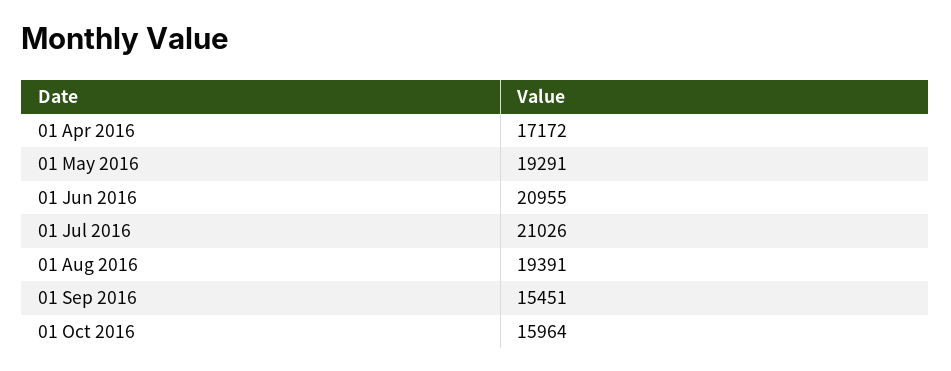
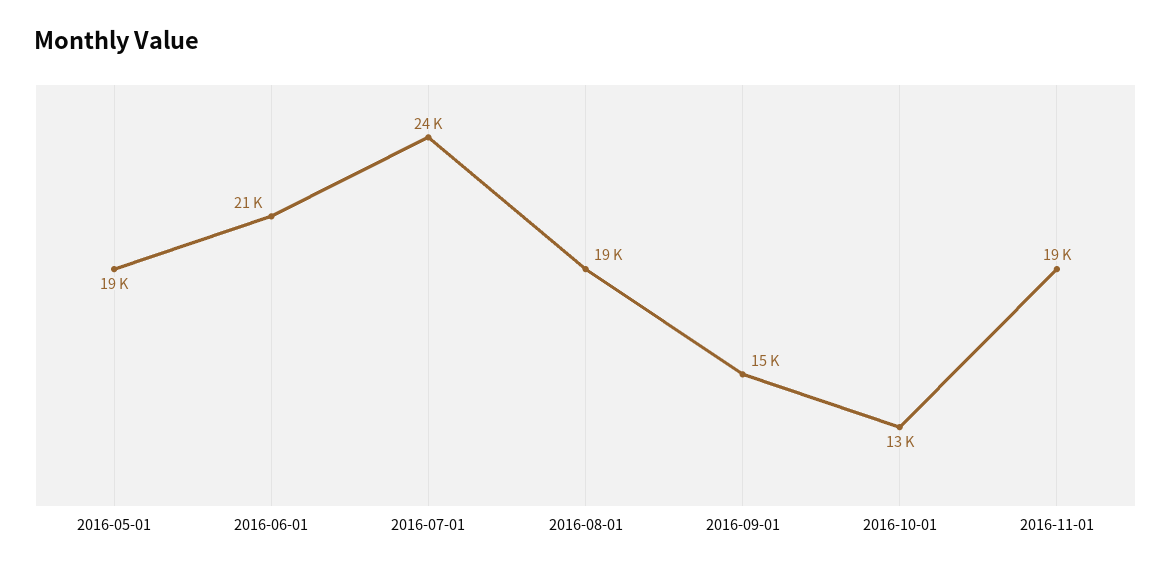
01 Apr 2016: 17172 -> none
01 Jul 2016: 21026 -> 24000
01 Oct 2016: 15964 -> 13000
2016-11-01: none -> 19000

